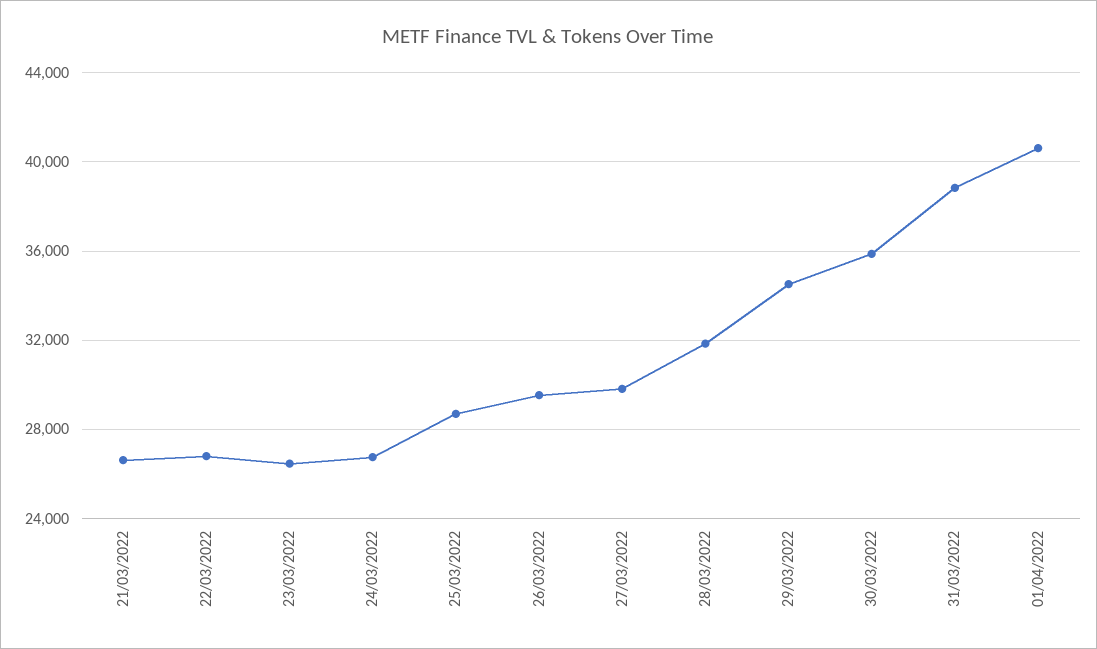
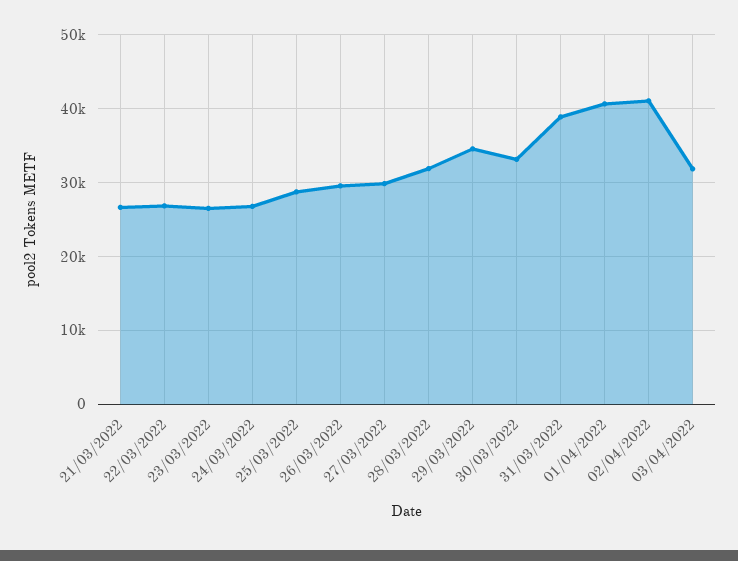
30/03/2022: 36000 -> 33000
02/04/2022: none -> 41000
03/04/2022: none -> 32000

